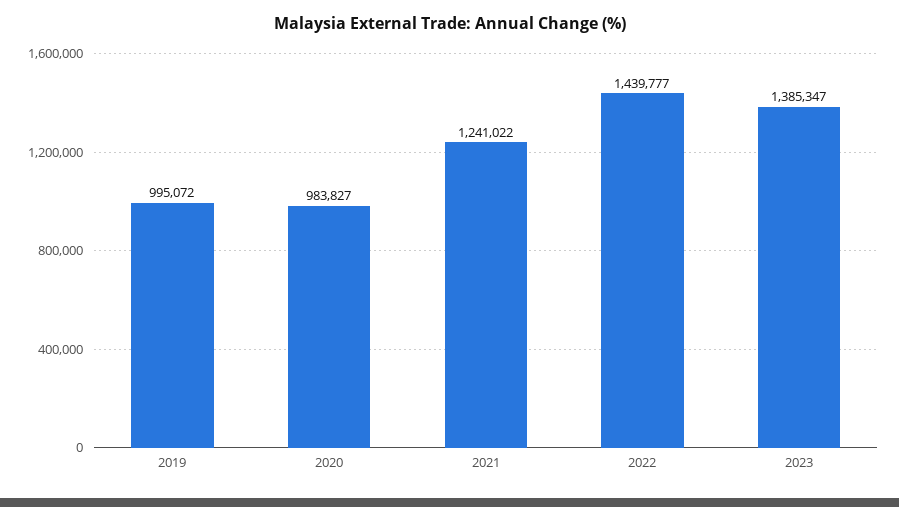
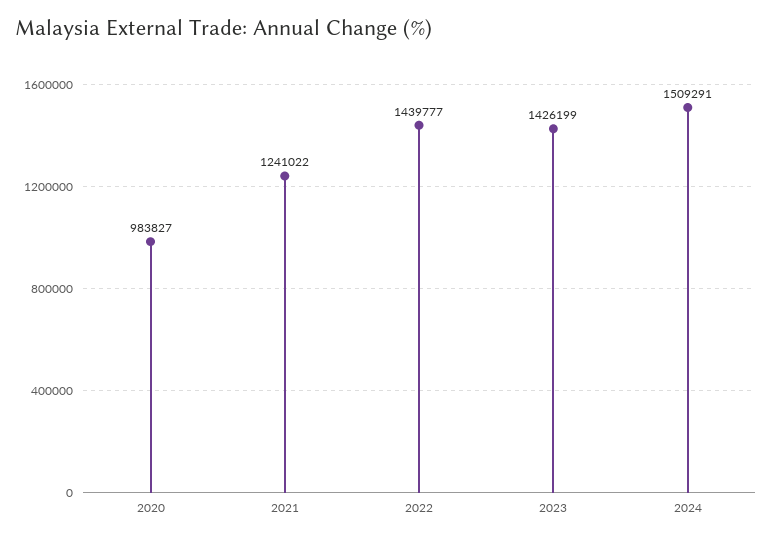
2019: 995072 -> none
2023: 1385347 -> 1426199
2024: none -> 1509291

